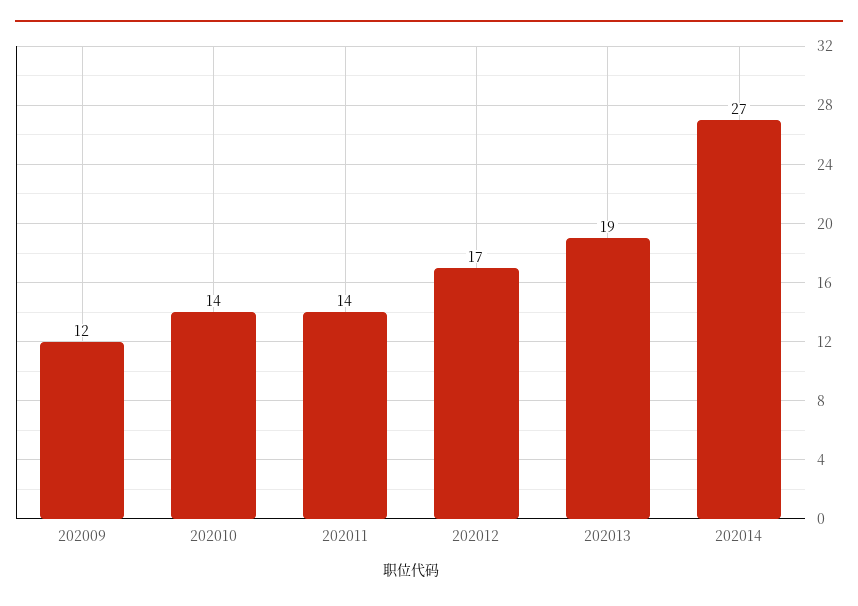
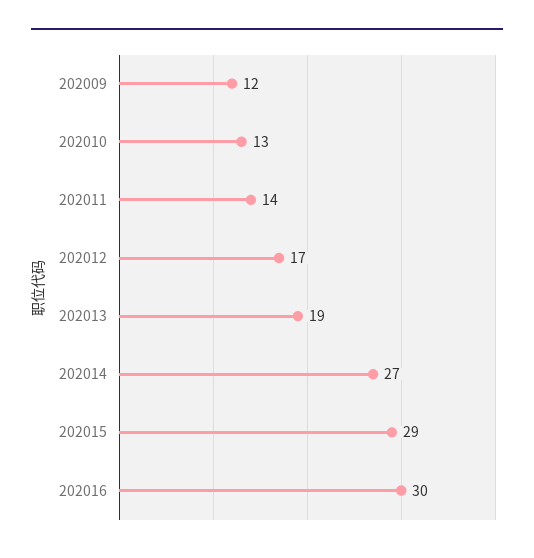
202010: 14 -> 13
202015: none -> 29
202016: none -> 30

